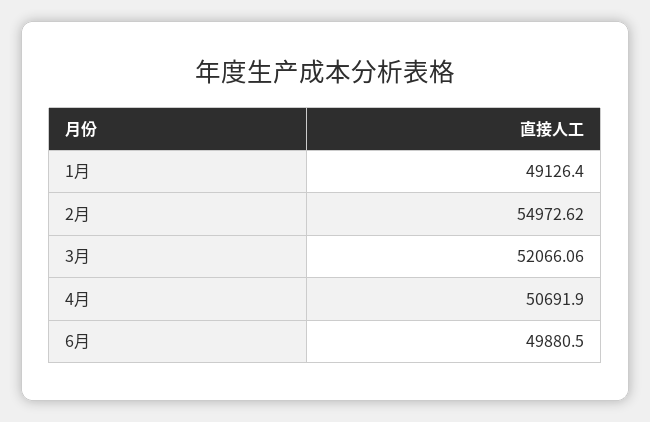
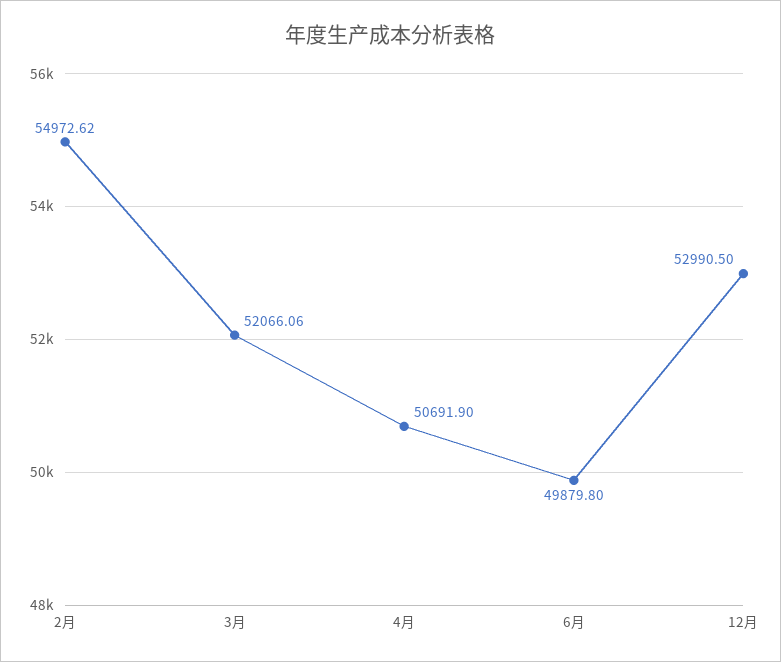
1月: 49126.4 -> none
6月: 49880.5 -> 49879.8
12月: none -> 52990.5

